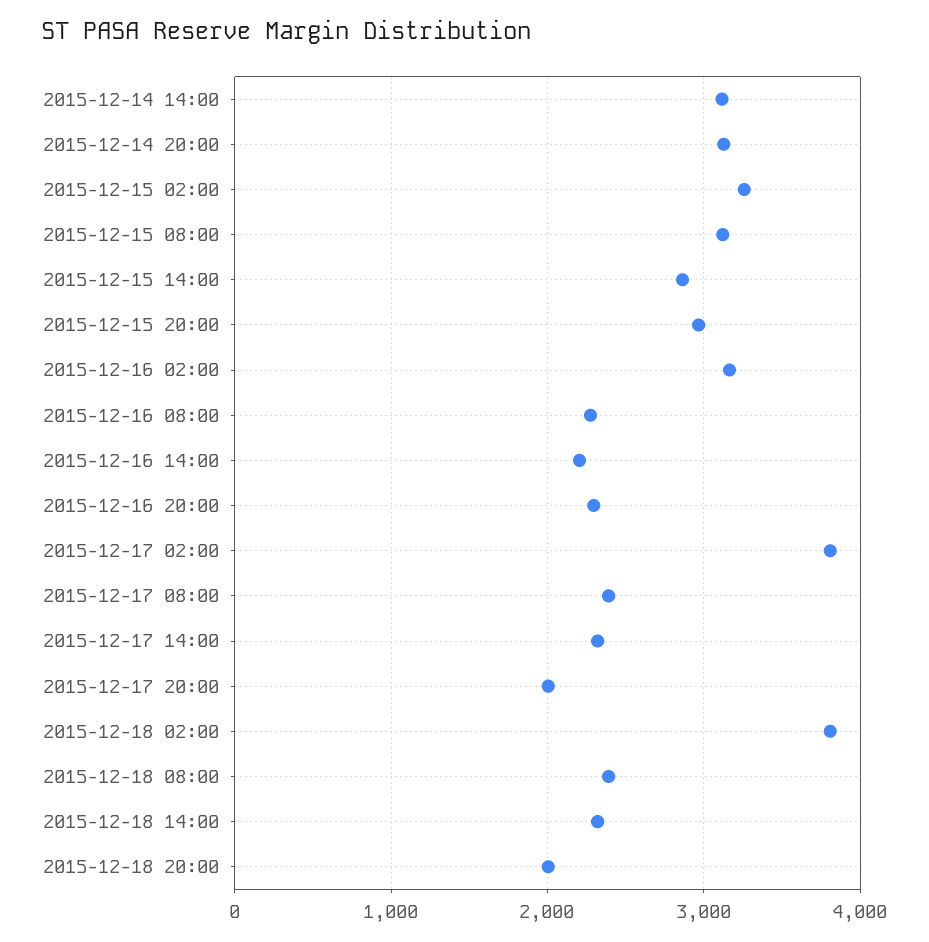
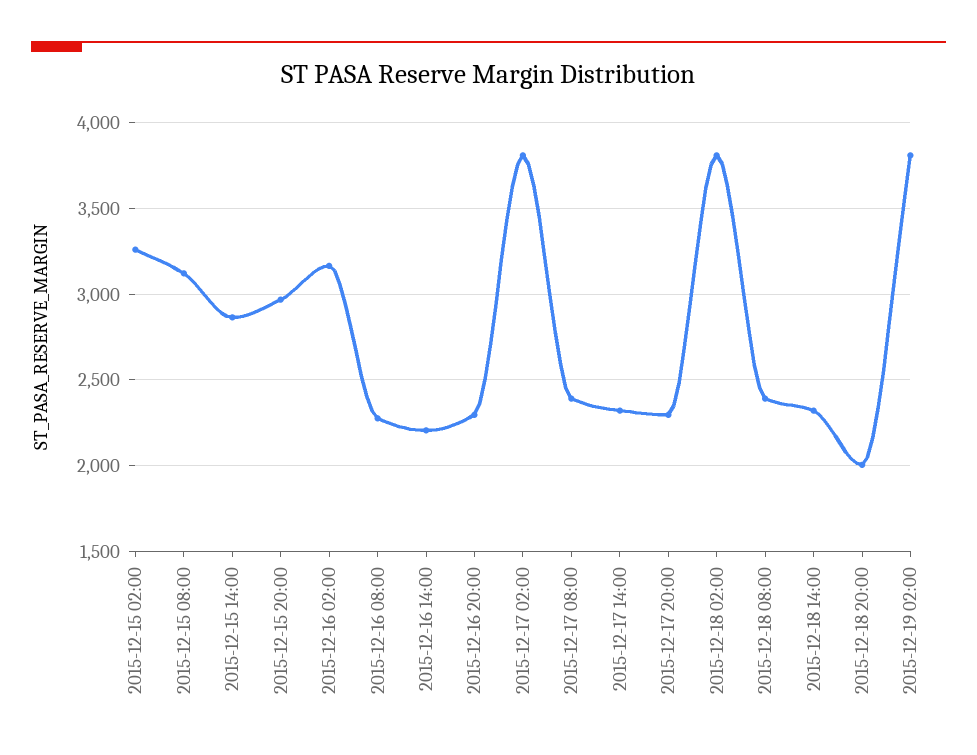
2015-12-14 14:00: 3100 -> none
2015-12-14 20:00: 3100 -> none
2015-12-17 20:00: 2000 -> 2300
2015-12-19 02:00: none -> 3800

